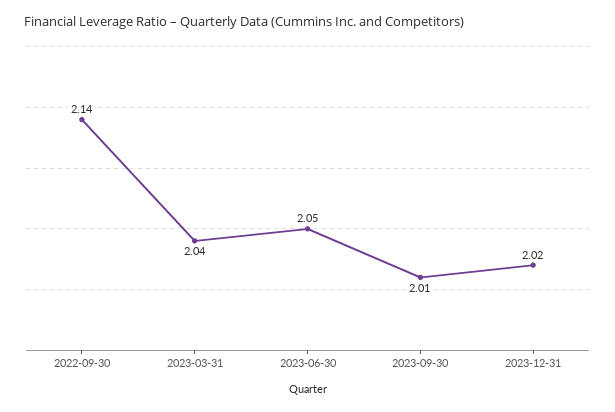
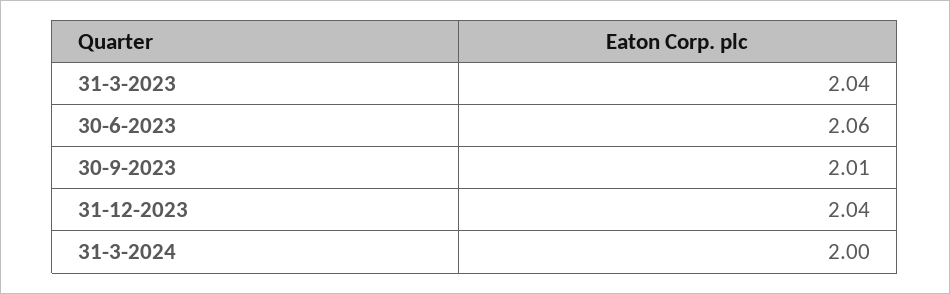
2022-09-30: 2.14 -> none
2023-06-30: 2.05 -> 2.06
2023-12-31: 2.02 -> 2.04
31-3-2024: none -> 2

